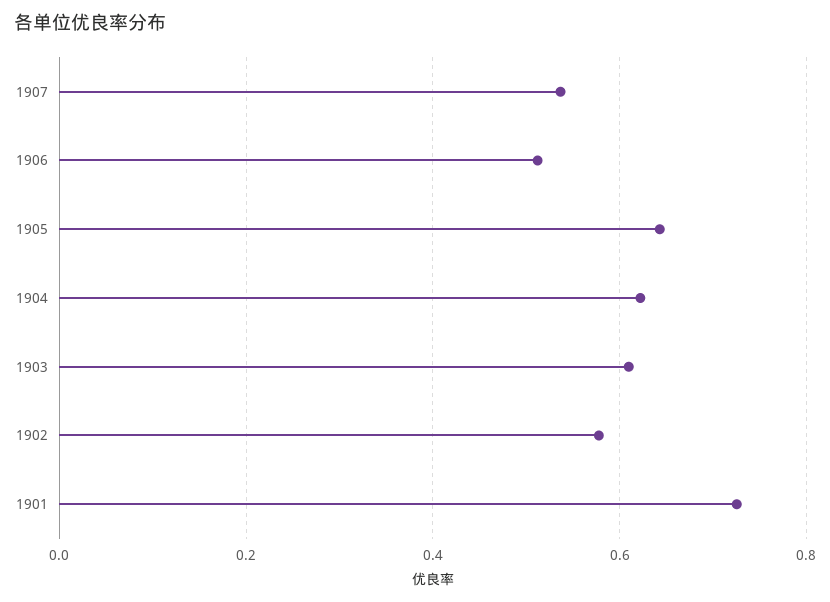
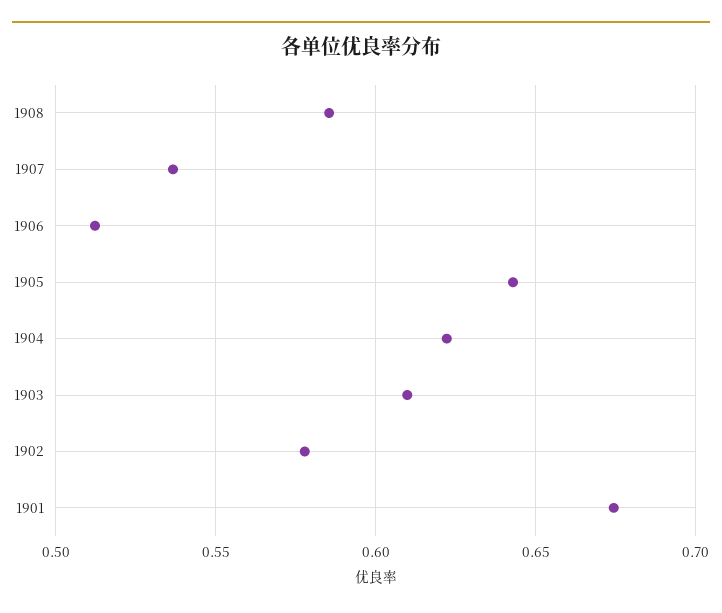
1901: 0.72 -> 0.675
1908: none -> 0.585

